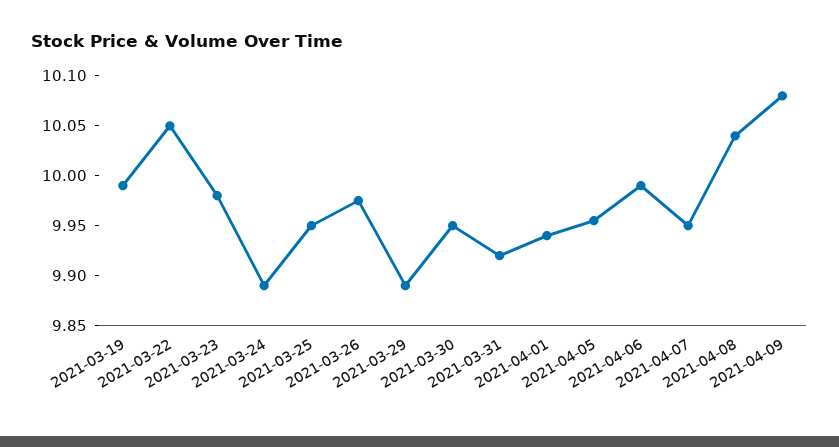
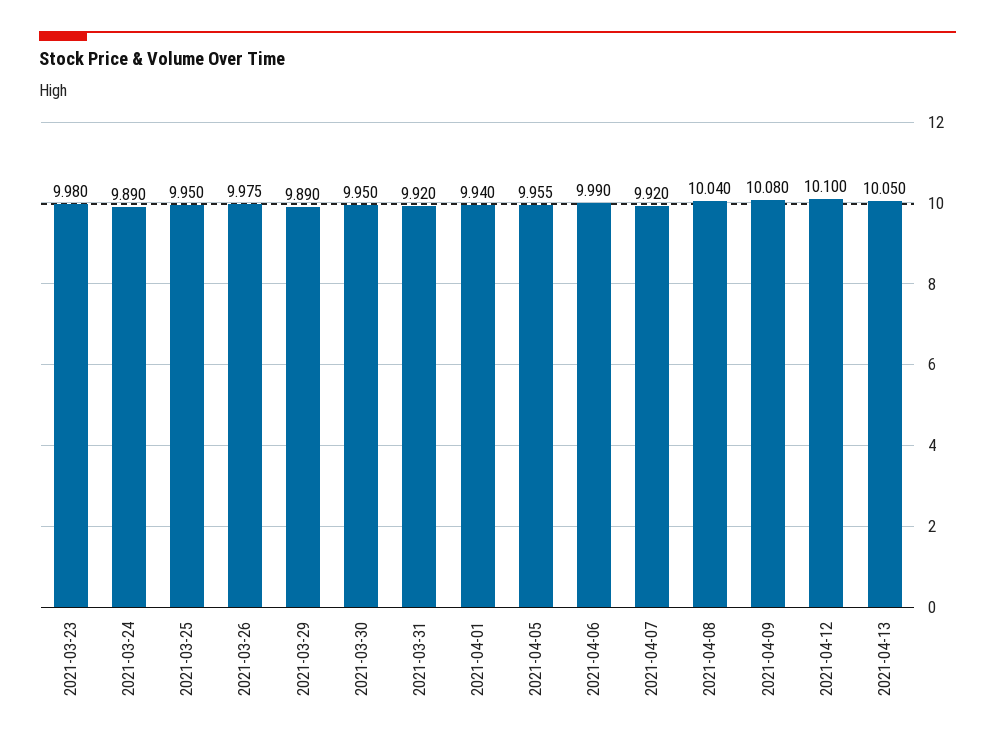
2021-03-19: 9.99 -> none
2021-03-22: 10.05 -> none
2021-04-07: 9.95 -> 9.92
2021-04-12: none -> 10.1
2021-04-13: none -> 10.05

